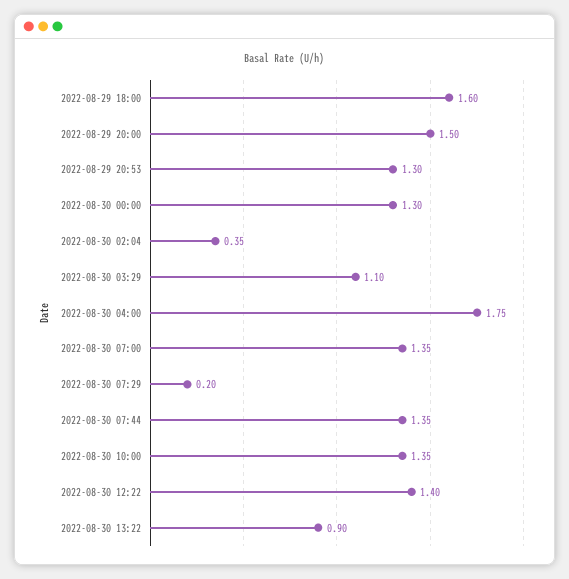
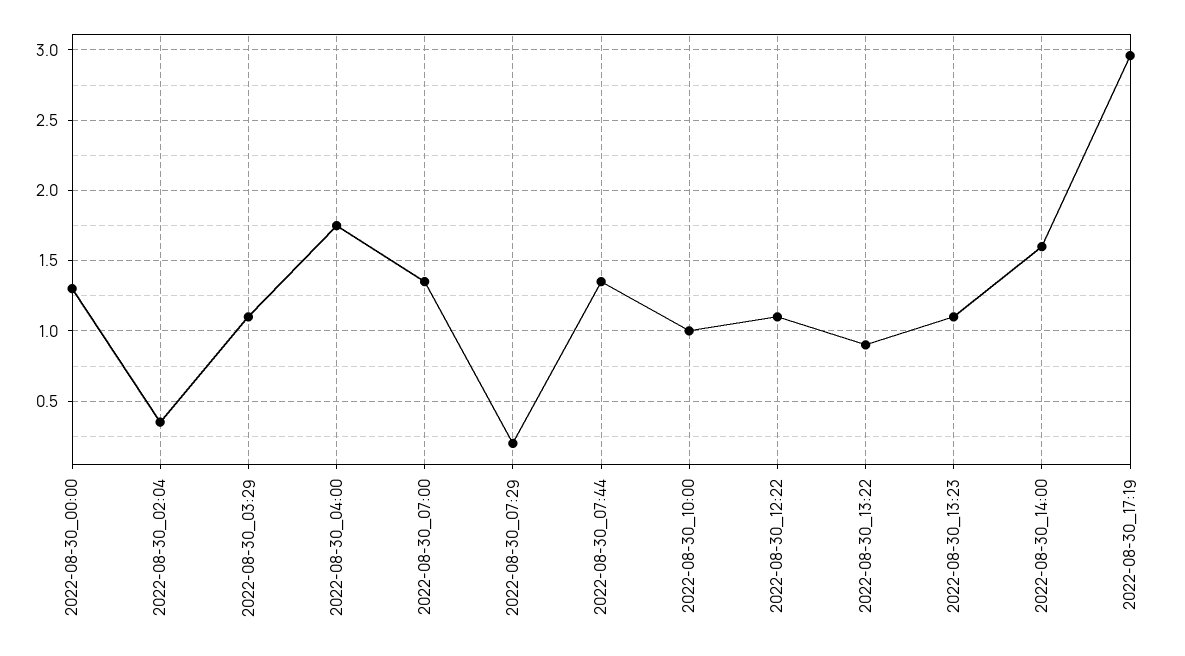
2022-08-29 18:00: 1.6 -> none
2022-08-29 20:00: 1.5 -> none
2022-08-29 20:53: 1.3 -> none
2022-08-30 10:00: 1.35 -> 1
2022-08-30 12:22: 1.4 -> 1.1
2022-08-30_13:23: none -> 1.1
2022-08-30_14:00: none -> 1.6
2022-08-30_17:19: none -> 2.95

